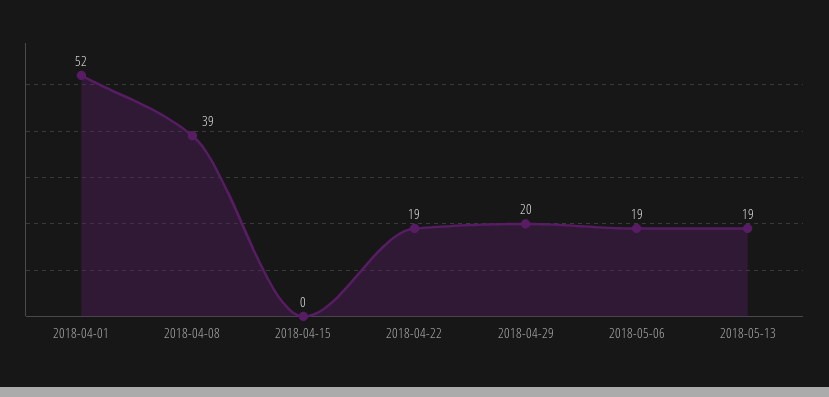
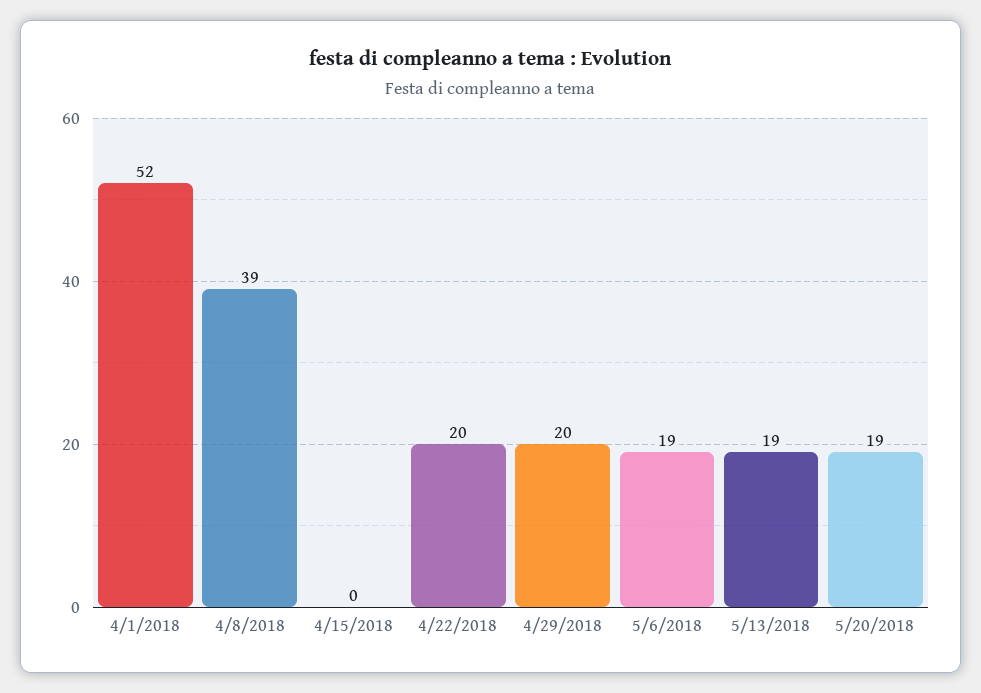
2018-04-22: 19 -> 20
5/20/2018: none -> 19

